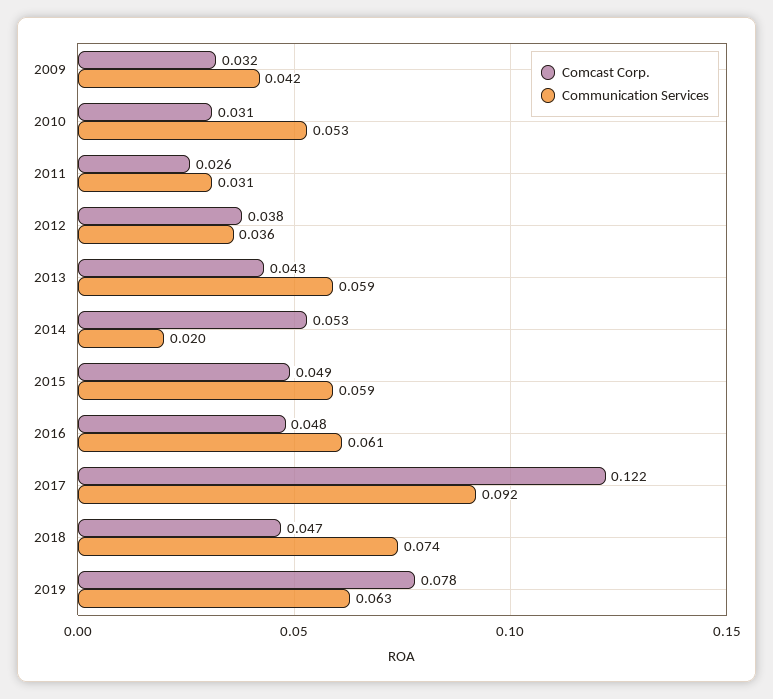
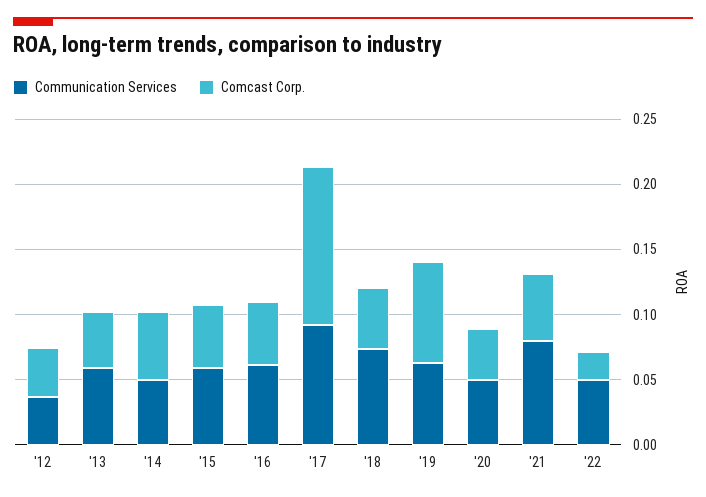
Comcast Corp., 2009: 0.032 -> none
Communication Services, 2009: 0.042 -> none
Comcast Corp., 2010: 0.031 -> none
Communication Services, 2010: 0.053 -> none
Comcast Corp., 2011: 0.026 -> none
Communication Services, 2011: 0.031 -> none
Communication Services, 2014: 0.02 -> 0.05
Communication Services, '20: none -> 0.05
Comcast Corp., '20: none -> 0.04
Communication Services, '21: none -> 0.08
Comcast Corp., '21: none -> 0.05
Communication Services, '22: none -> 0.05
Comcast Corp., '22: none -> 0.02

